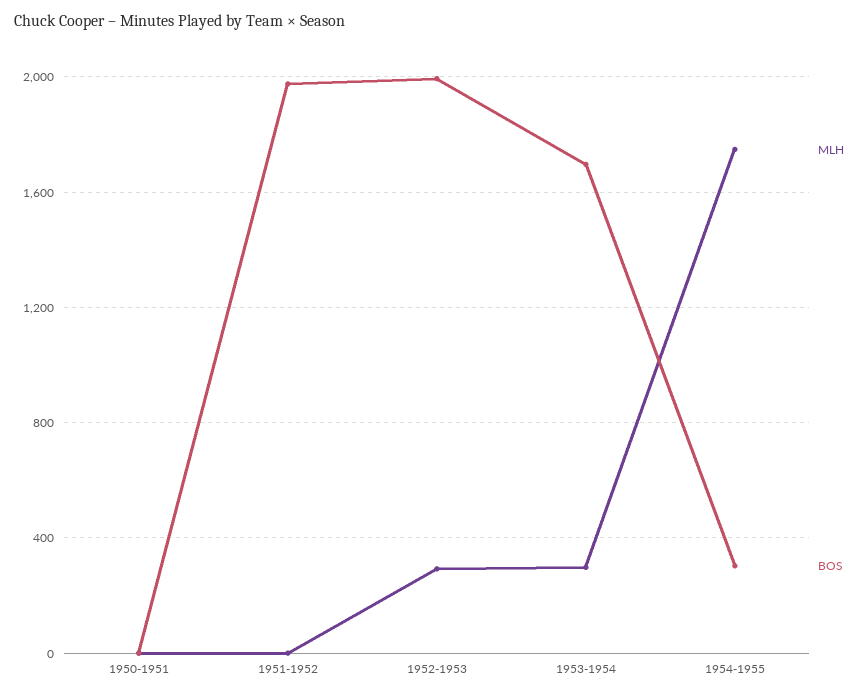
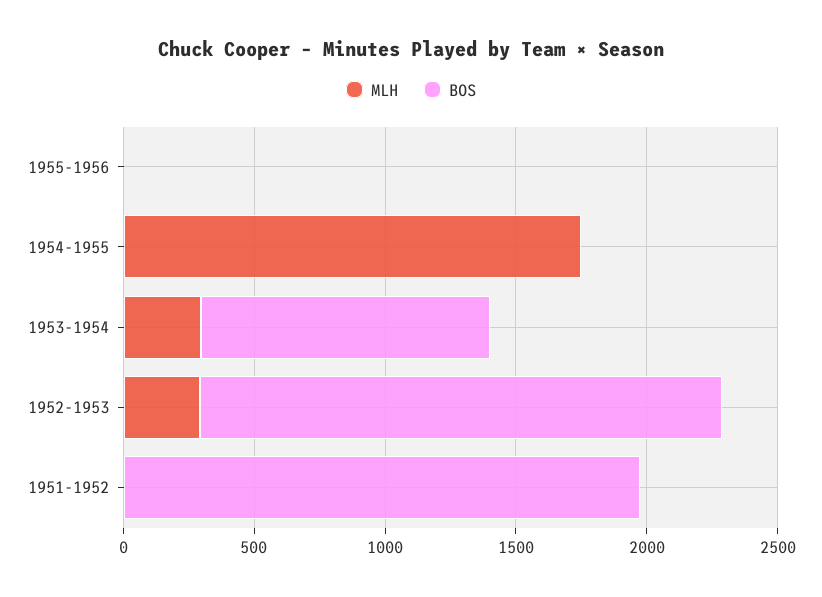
MLH, 1950-1951: 0 -> none
BOS, 1950-1951: 0 -> none
BOS, 1953-1954: 1700 -> 1100
BOS, 1954-1955: 300 -> 0
MLH, 1955-1956: none -> 0
BOS, 1955-1956: none -> 0

